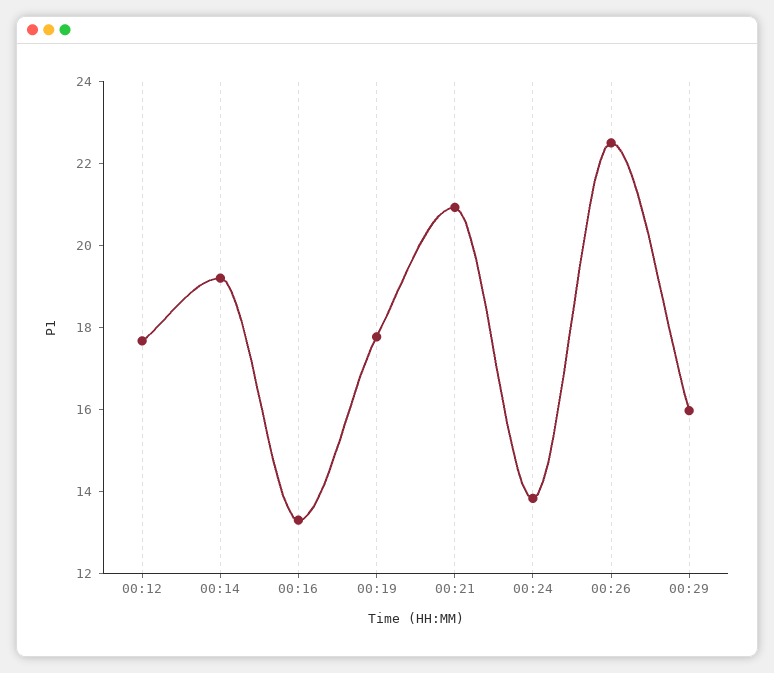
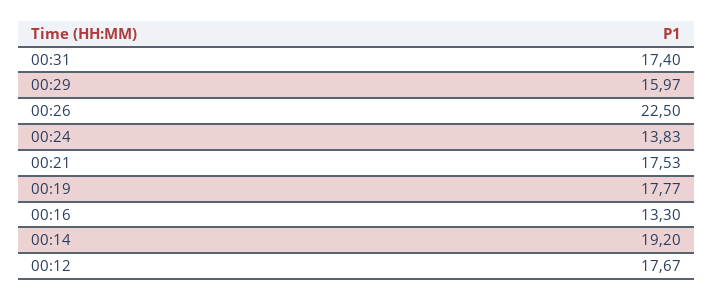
00:21: 21 -> 17.53
00:31: none -> 17.4

